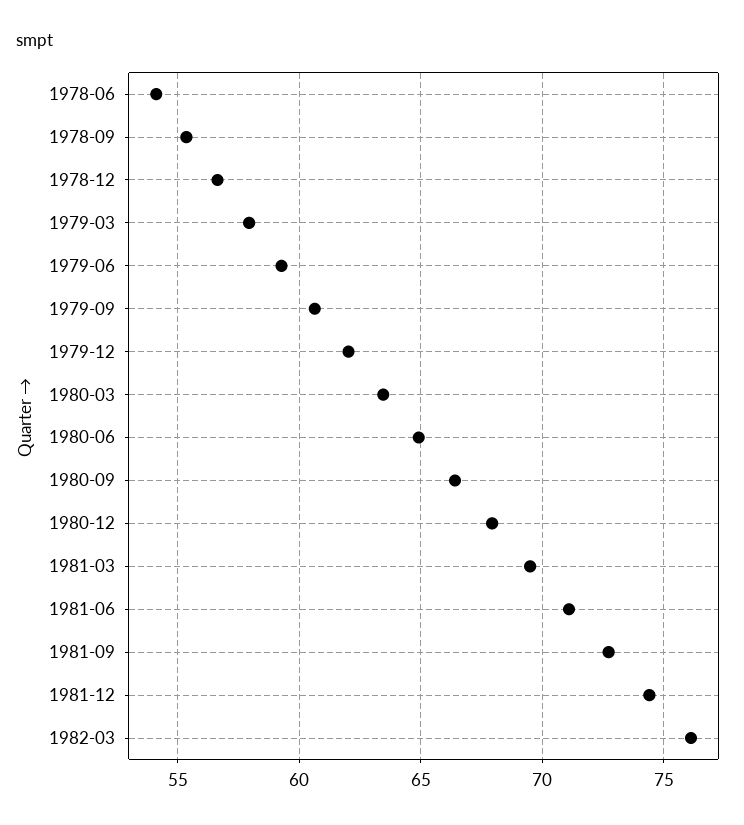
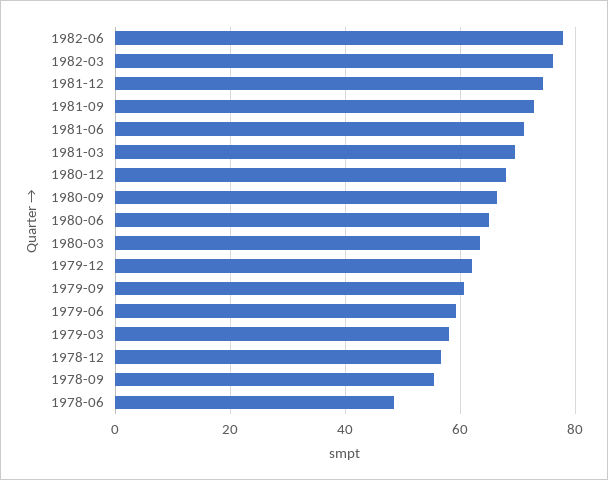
1978-06: 54 -> 48
1982-06: none -> 78

